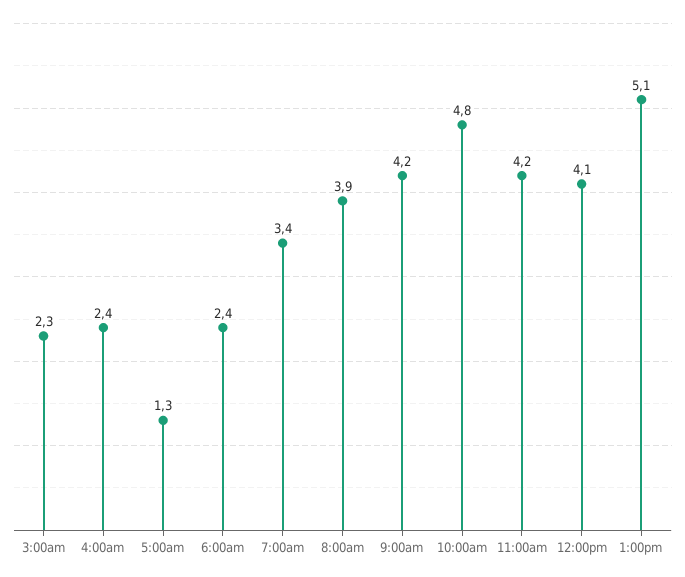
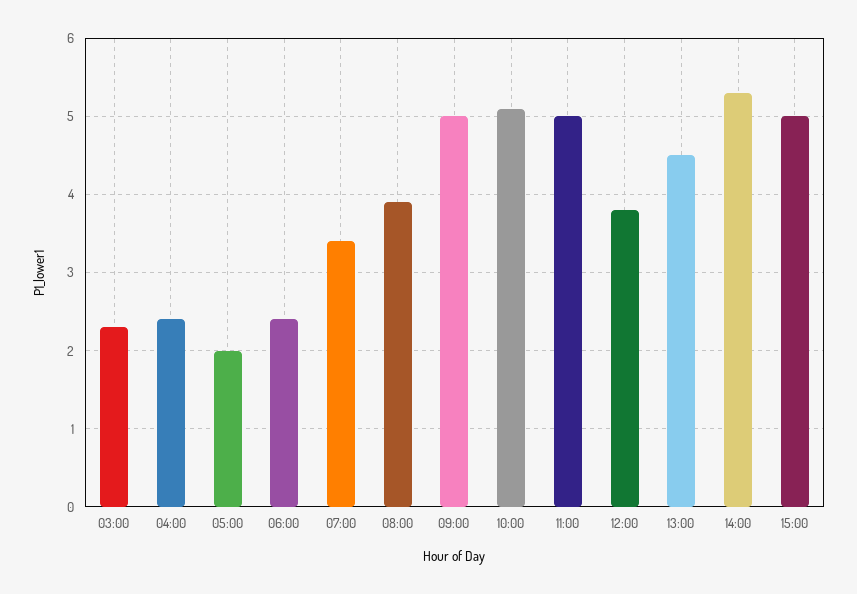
5:00am: 1.3 -> 2
9:00am: 4.2 -> 5
10:00am: 4.8 -> 5.1
11:00am: 4.2 -> 5
12:00pm: 4.1 -> 3.8
1:00pm: 5.1 -> 4.5
14:00: none -> 5.3
15:00: none -> 5

